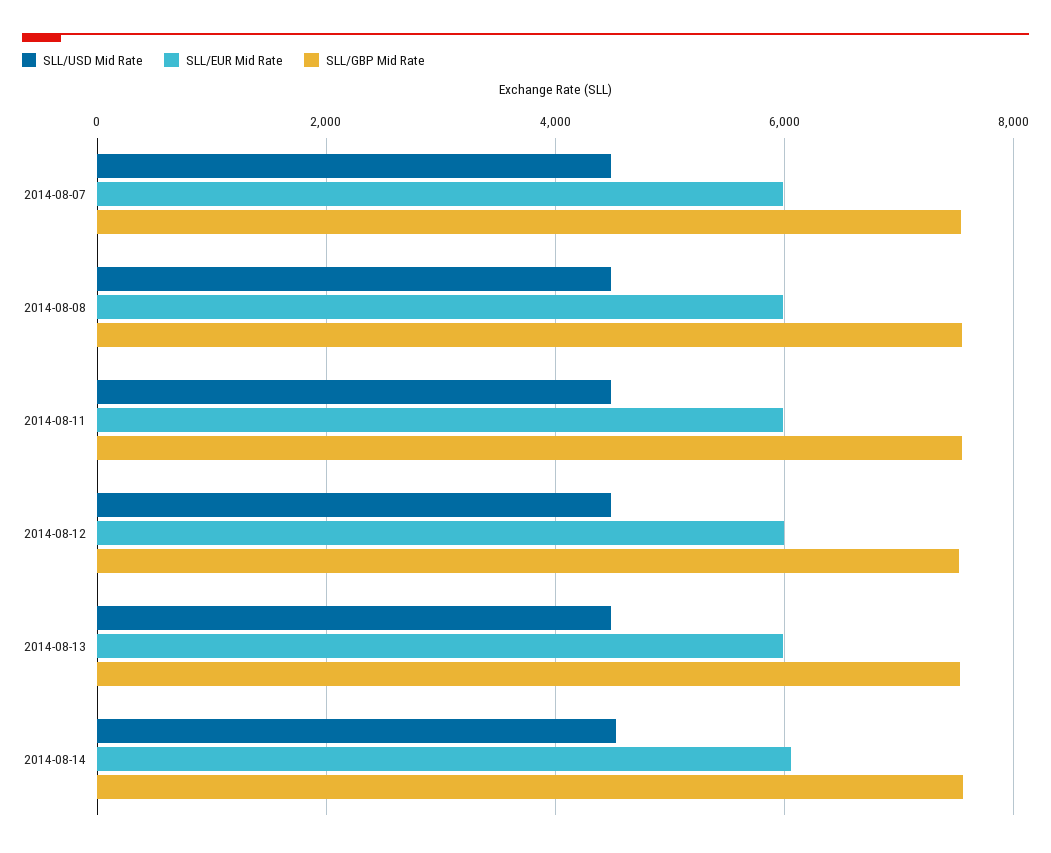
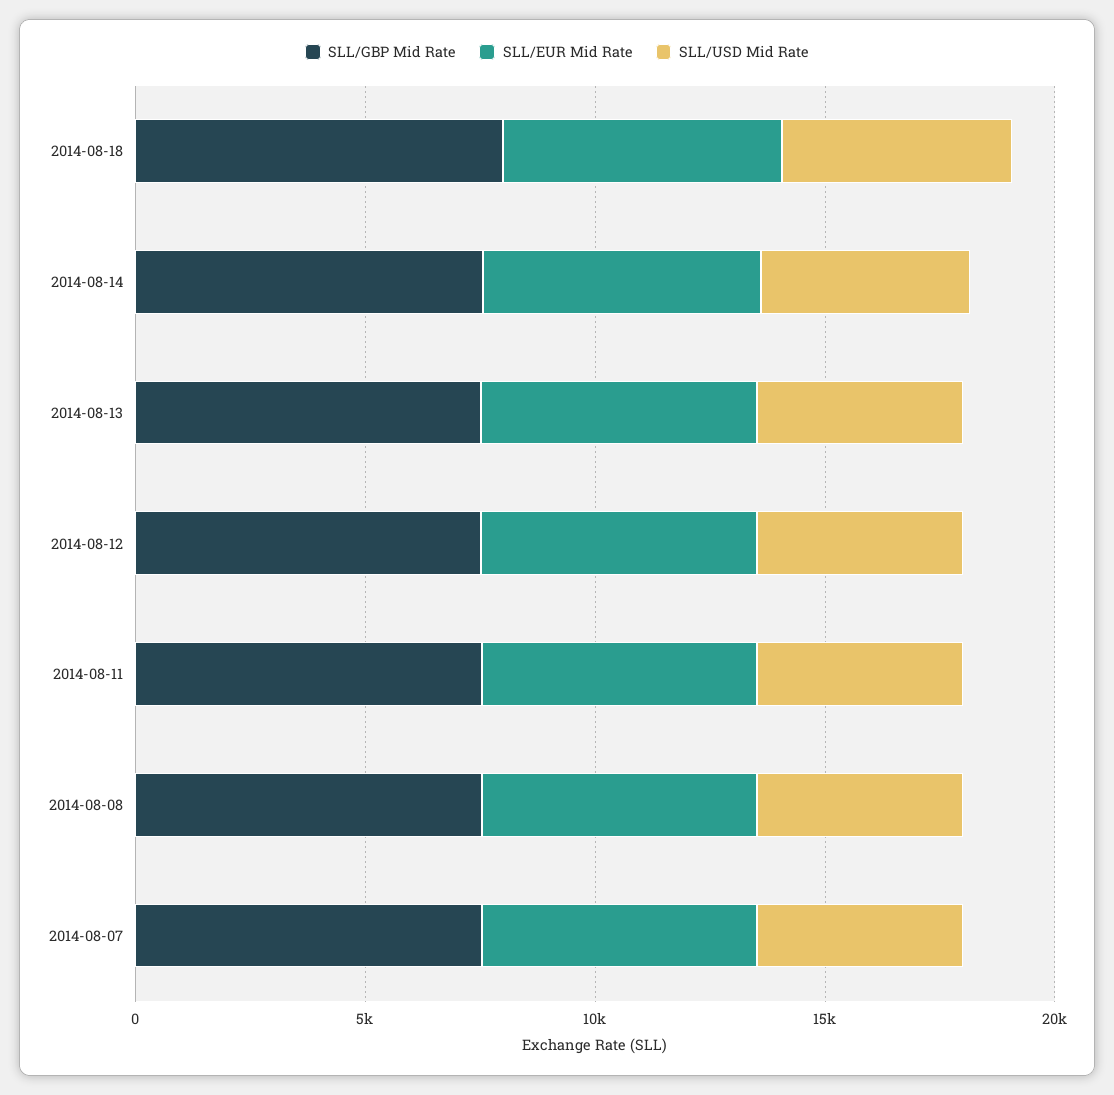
SLL/GBP Mid Rate, 2014-08-18: none -> 8000
SLL/EUR Mid Rate, 2014-08-18: none -> 6000
SLL/USD Mid Rate, 2014-08-18: none -> 5000

